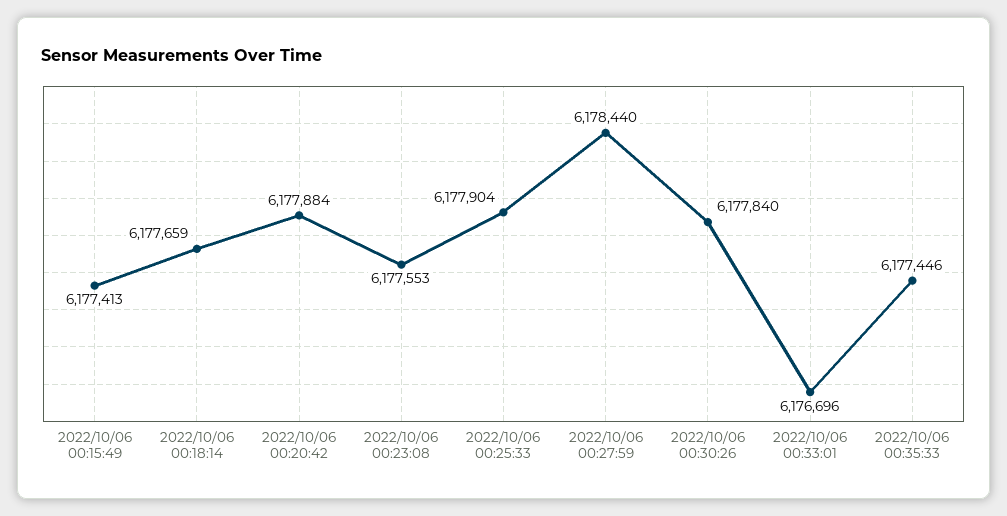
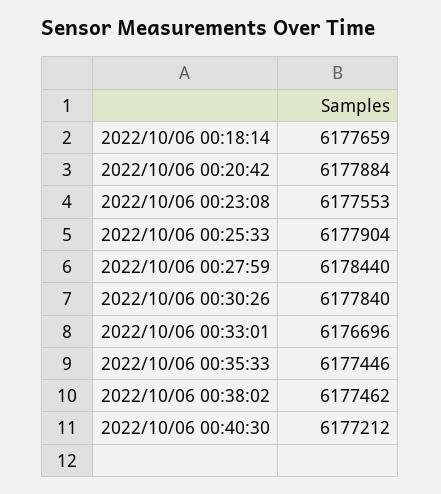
2022/10/06 00:15:49: 6177413 -> none
2022/10/06 00:38:02: none -> 6177462
2022/10/06 00:40:30: none -> 6177212

